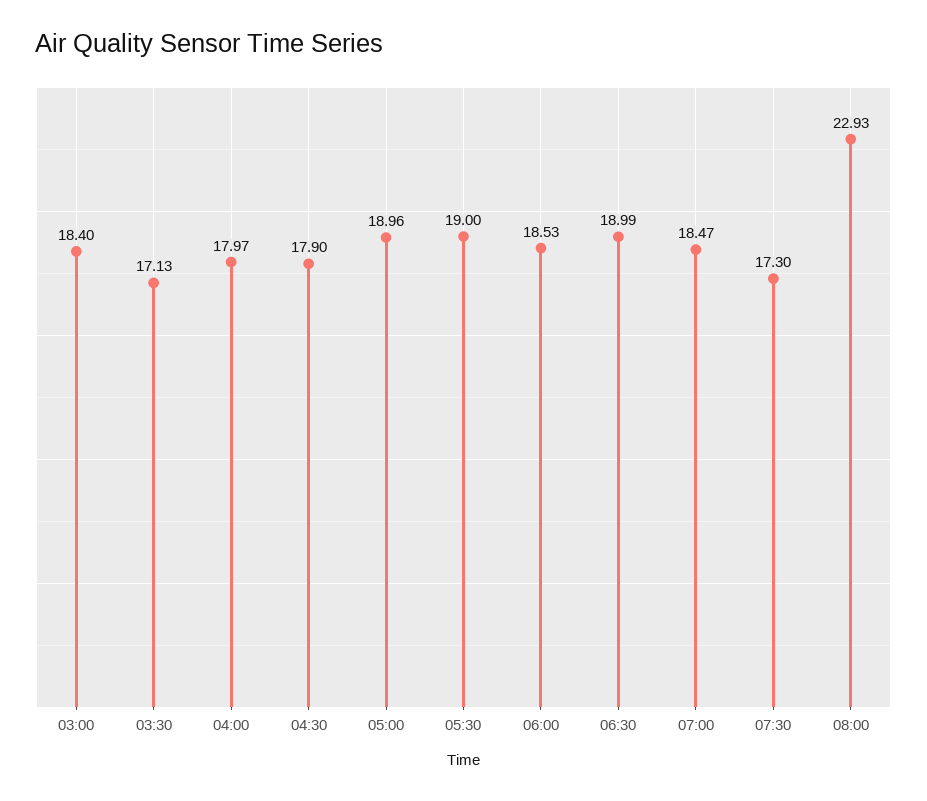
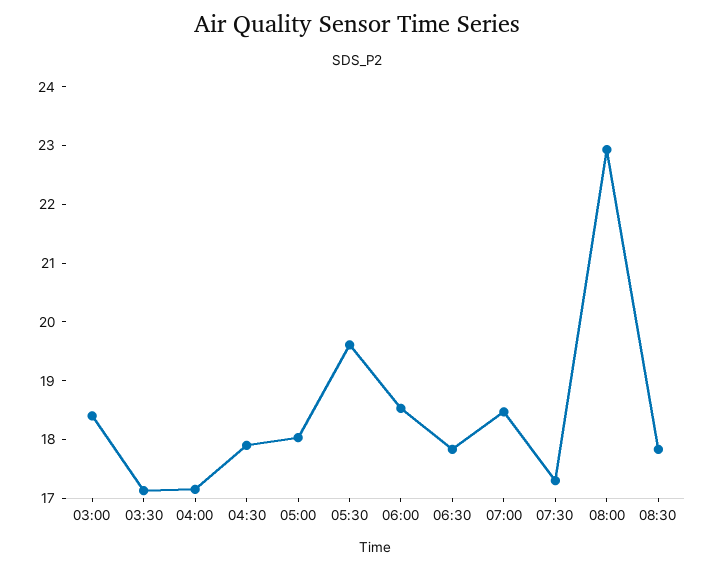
04:00: 17.97 -> 17.2
05:00: 18.96 -> 18
05:30: 19 -> 19.6
06:30: 18.99 -> 17.8
08:30: none -> 17.8

